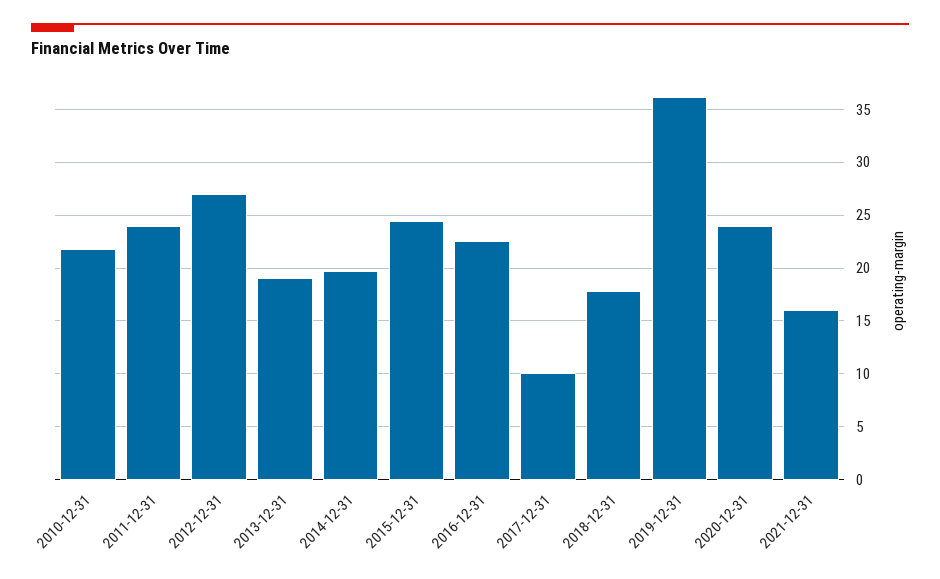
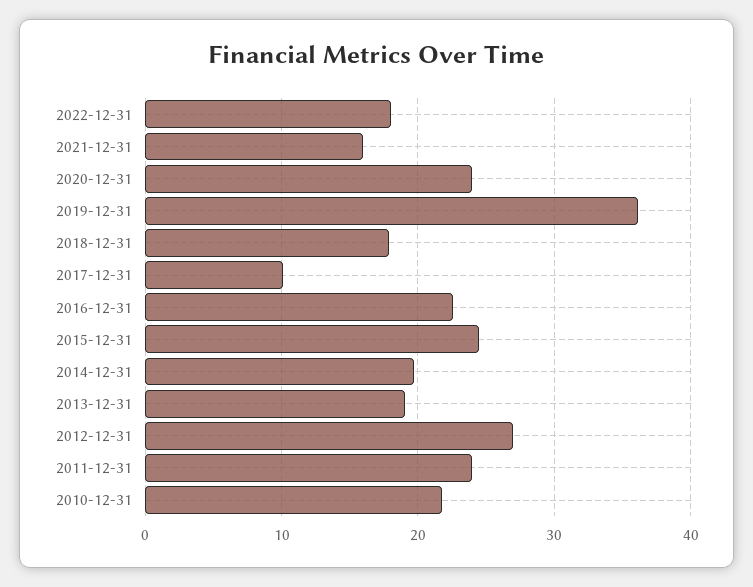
2022-12-31: none -> 18

